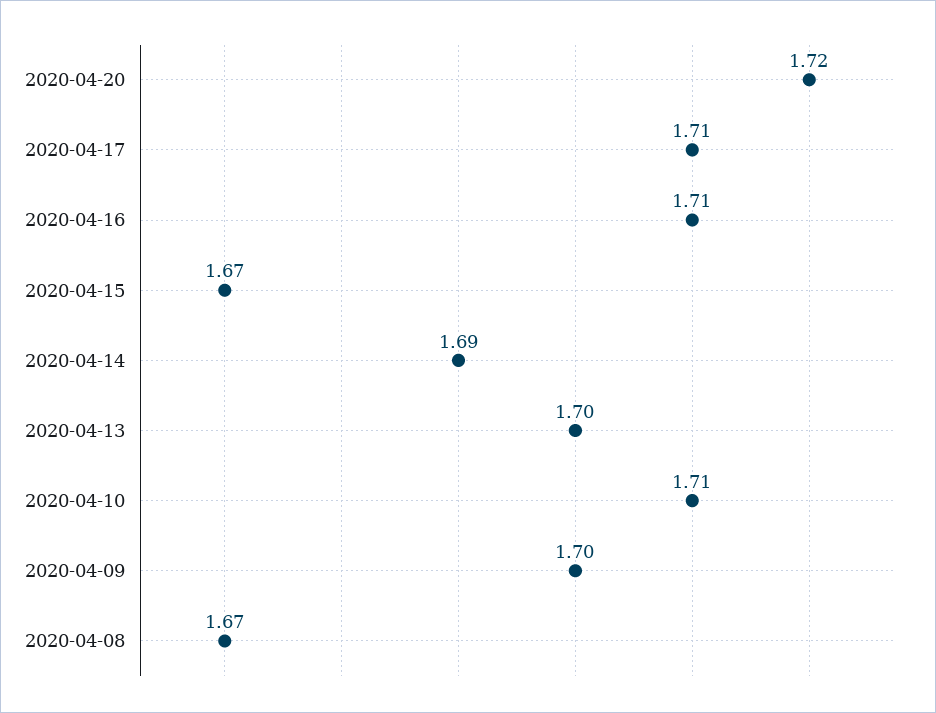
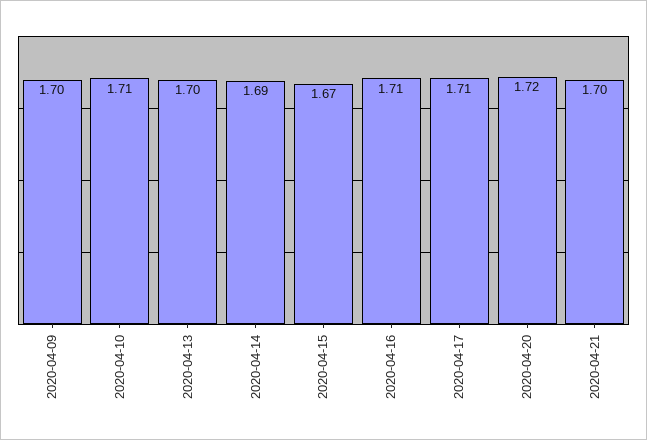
2020-04-08: 1.67 -> none
2020-04-21: none -> 1.7

